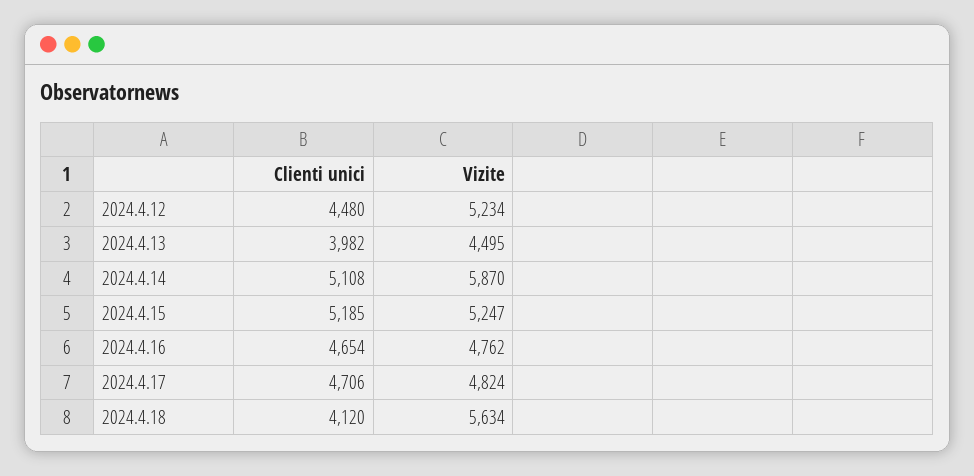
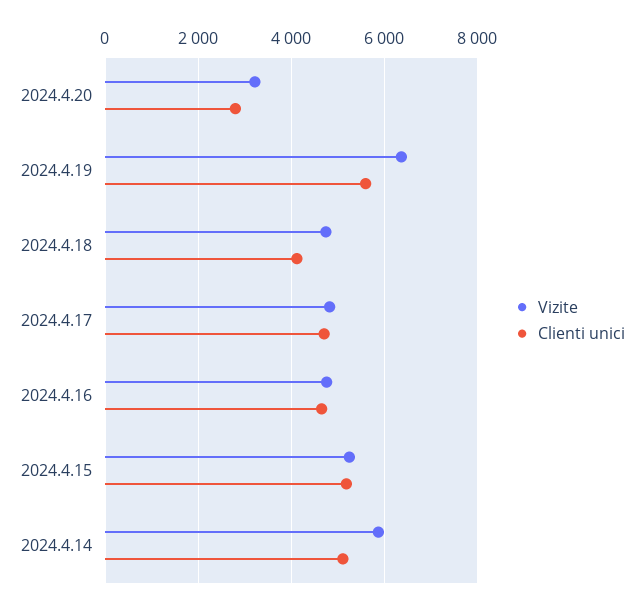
Clienti unici, 2024.4.12: 4480 -> none
Vizite, 2024.4.12: 5234 -> none
Clienti unici, 2024.4.13: 3982 -> none
Vizite, 2024.4.13: 4495 -> none
Vizite, 2024.4.18: 5634 -> 4800
Vizite, 2024.4.20: none -> 3200
Clienti unici, 2024.4.20: none -> 2800
Vizite, 2024.4.19: none -> 6400
Clienti unici, 2024.4.19: none -> 5600

